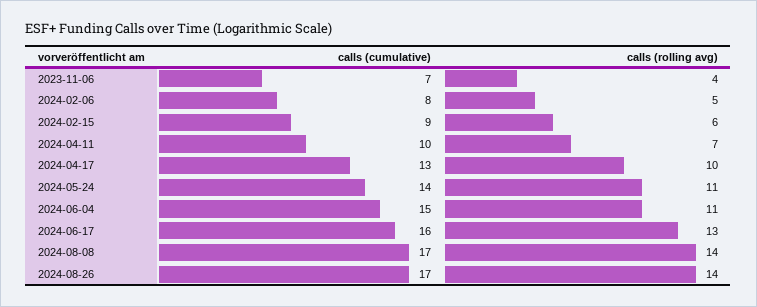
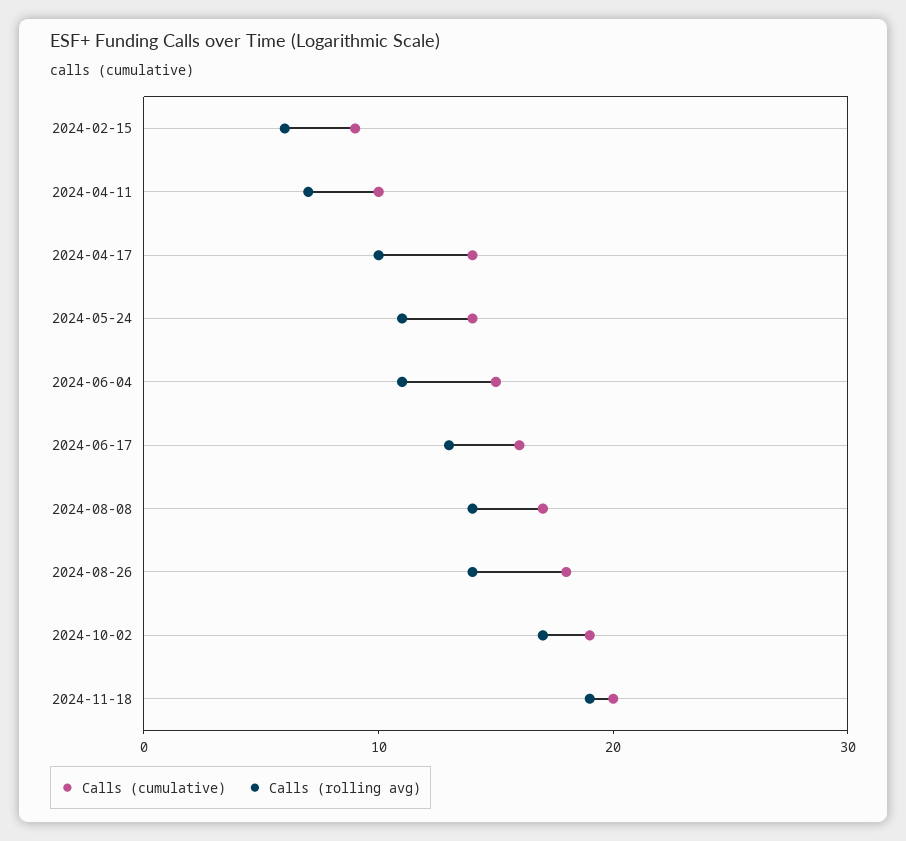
calls (cumulative), 2023-11-06: 7 -> none
calls (rolling avg), 2023-11-06: 4 -> none
calls (cumulative), 2024-02-06: 8 -> none
calls (rolling avg), 2024-02-06: 5 -> none
calls (cumulative), 2024-04-17: 13 -> 14
calls (cumulative), 2024-08-26: 17 -> 18
calls (cumulative), 2024-10-02: none -> 19
calls (rolling avg), 2024-10-02: none -> 17
calls (cumulative), 2024-11-18: none -> 20
calls (rolling avg), 2024-11-18: none -> 19

